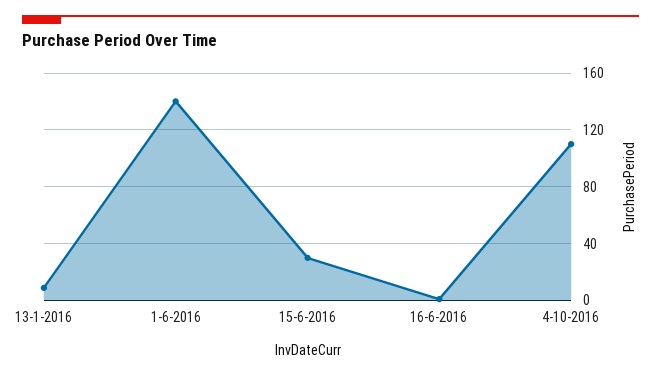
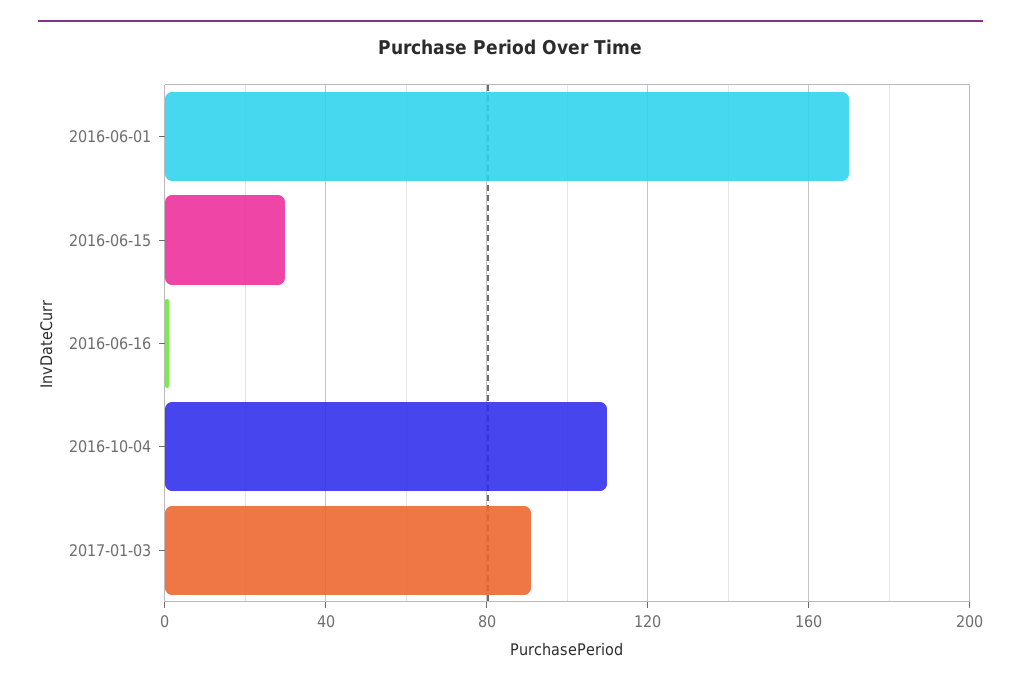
13-1-2016: 10 -> none
1-6-2016: 140 -> 170
2017-01-03: none -> 90

